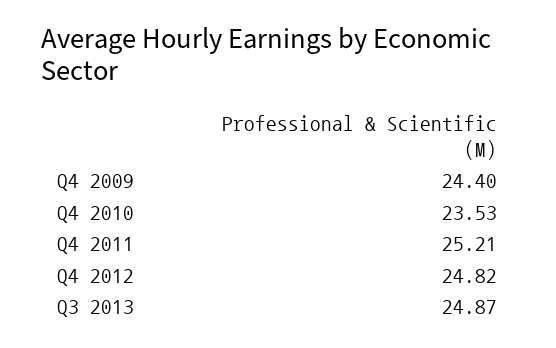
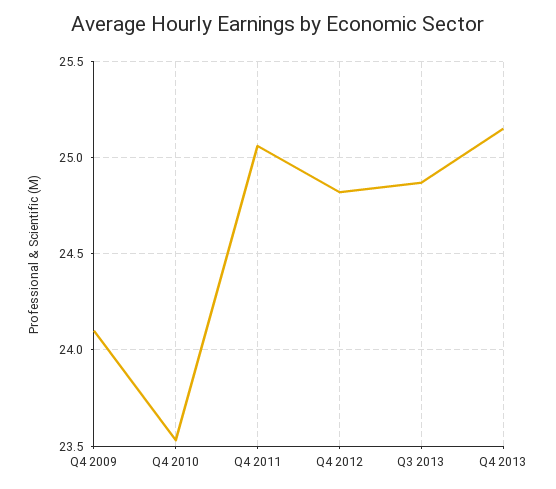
Q4 2009: 24.4 -> 24.1
Q4 2011: 25.21 -> 25.05
Q4 2013: none -> 25.15

